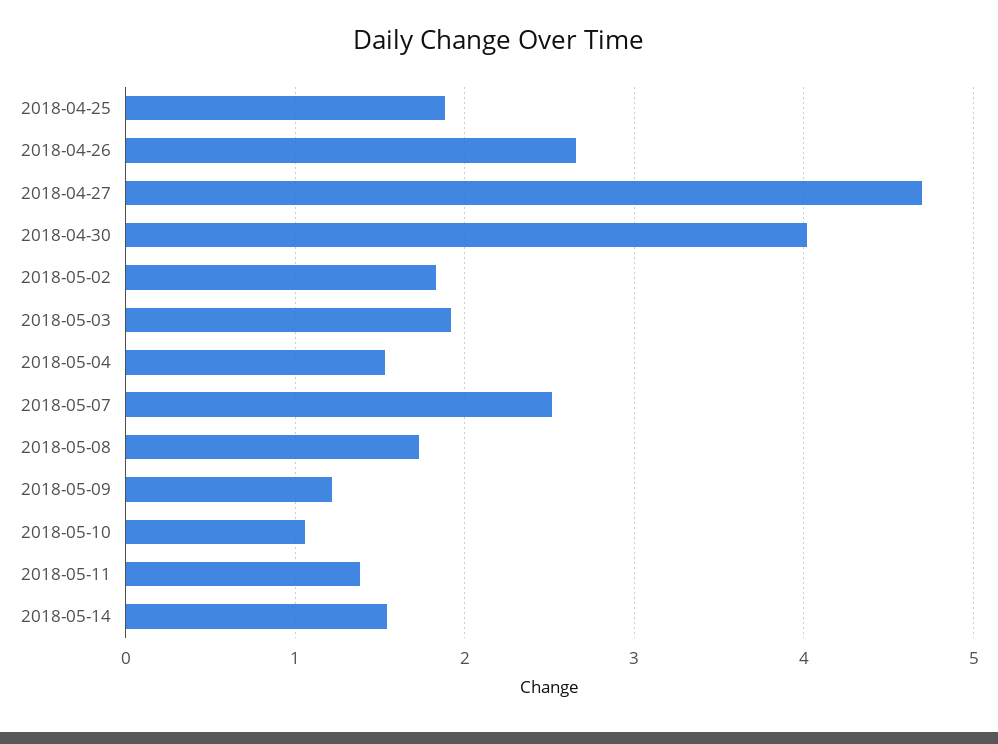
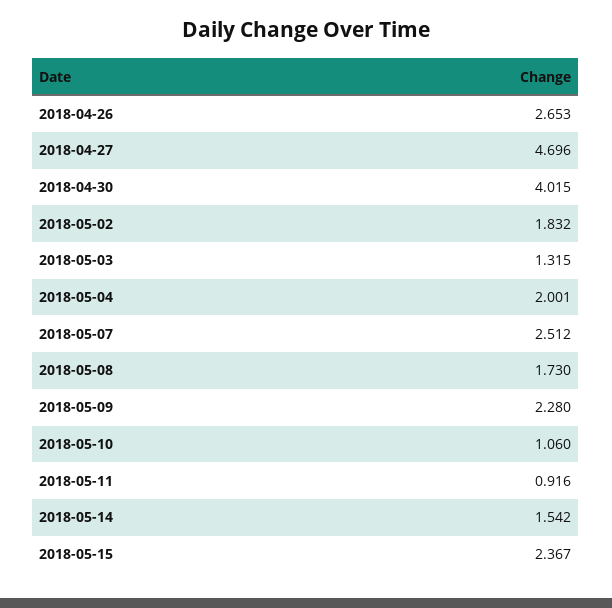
2018-04-25: 1.9 -> none
2018-05-03: 1.9 -> 1.315
2018-05-04: 1.5 -> 2.001
2018-05-09: 1.2 -> 2.28
2018-05-11: 1.4 -> 0.916
2018-05-15: none -> 2.367

